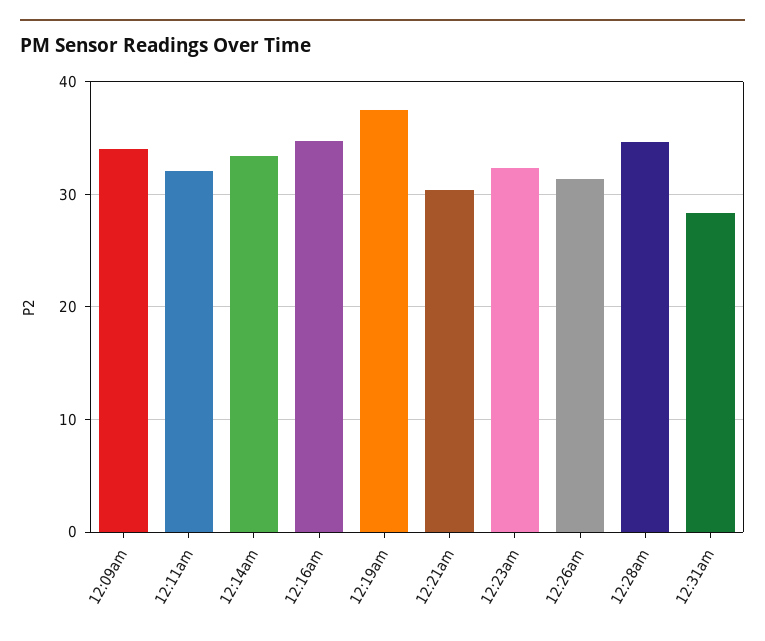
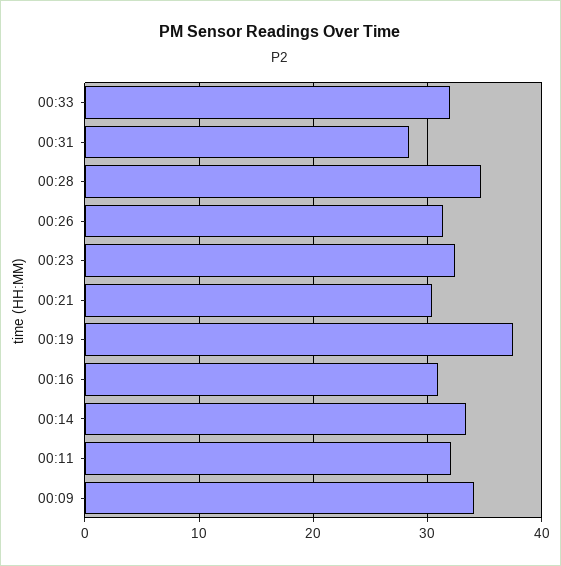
12:16am: 35 -> 31
00:33: none -> 32

